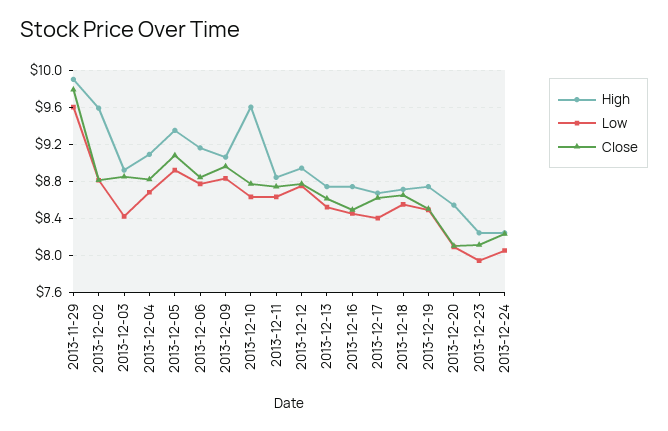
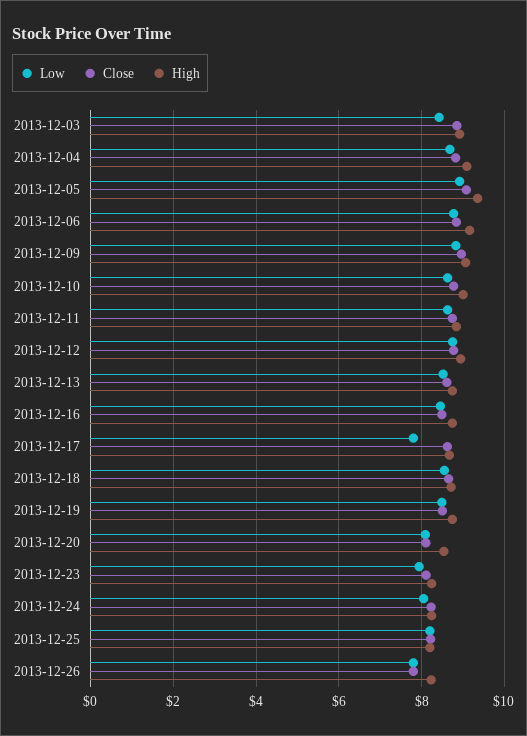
High, 2013-11-29: 9.9 -> none
Low, 2013-11-29: 9.6 -> none
Close, 2013-11-29: 9.8 -> none
High, 2013-12-02: 9.6 -> none
Low, 2013-12-02: 8.8 -> none
Close, 2013-12-02: 8.8 -> none
High, 2013-12-10: 9.6 -> 9
Low, 2013-12-17: 8.4 -> 7.8
Low, 2013-12-25: none -> 8.2
Close, 2013-12-25: none -> 8.2
High, 2013-12-25: none -> 8.2
Low, 2013-12-26: none -> 7.8
Close, 2013-12-26: none -> 7.8
High, 2013-12-26: none -> 8.2

